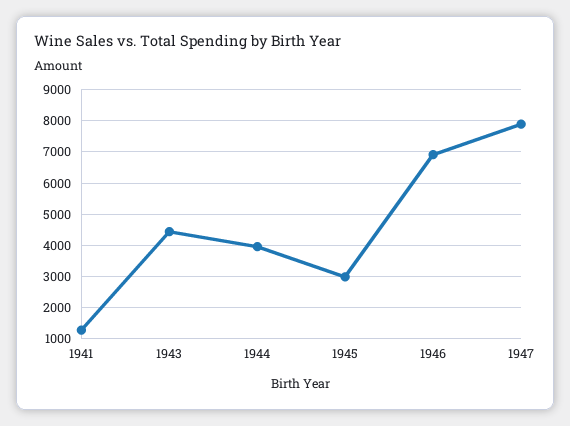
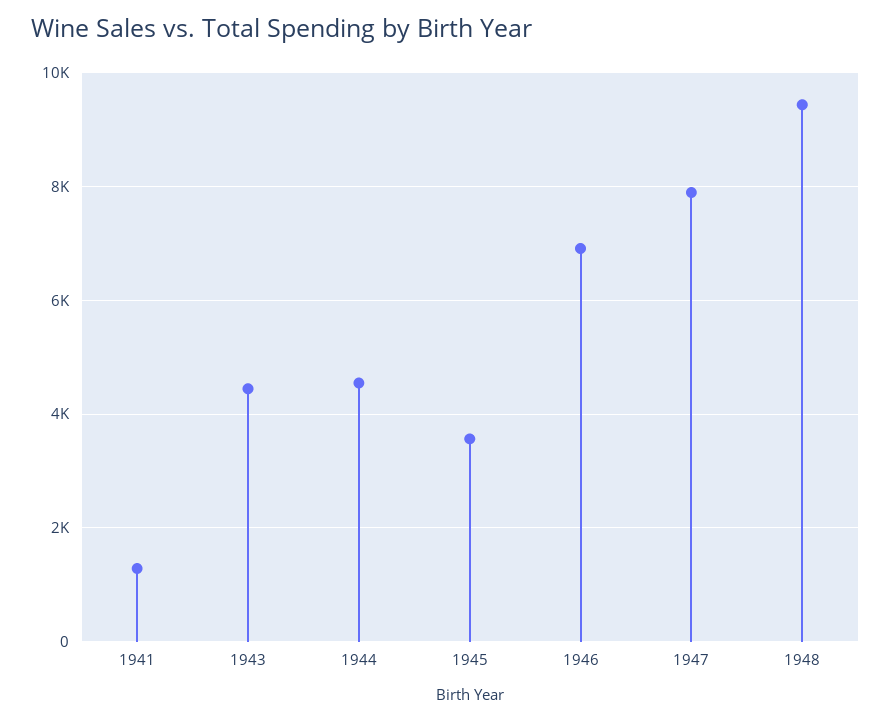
1944: 4000 -> 4600
1945: 3000 -> 3600
1948: none -> 9400

